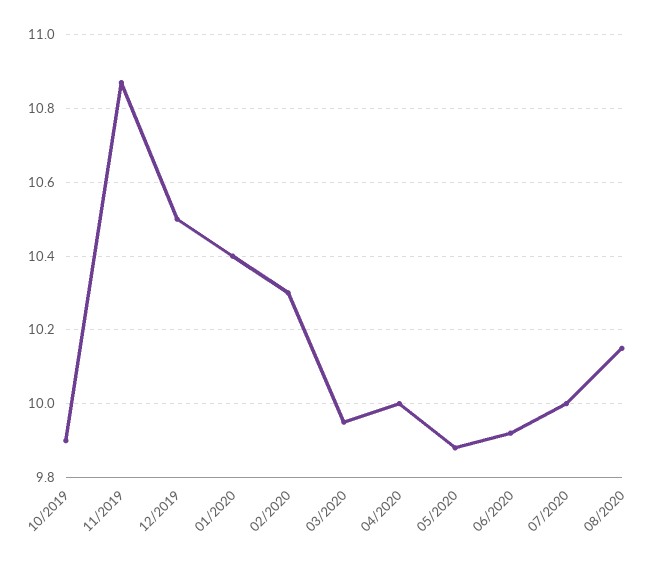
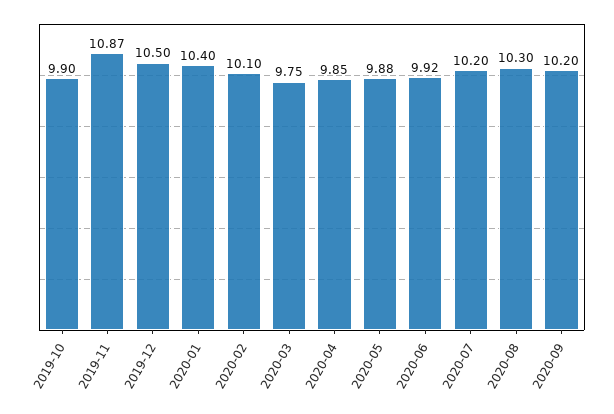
02/2020: 10.3 -> 10.1
03/2020: 9.95 -> 9.75
04/2020: 10 -> 9.85
07/2020: 10 -> 10.2
08/2020: 10.15 -> 10.3
2020-09: none -> 10.2

